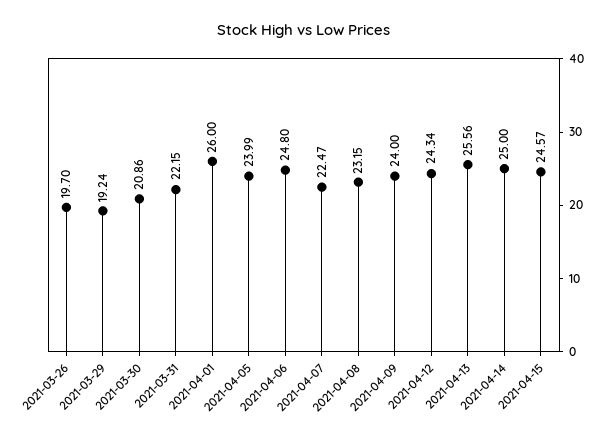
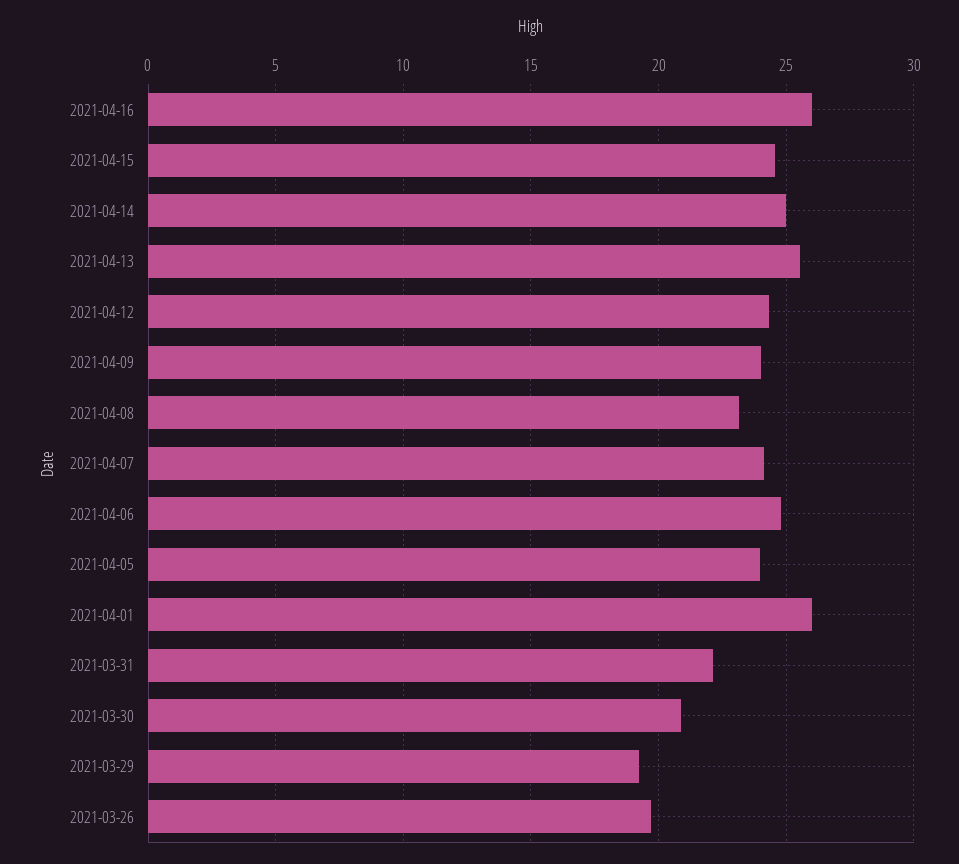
2021-04-07: 22.47 -> 24
2021-04-16: none -> 26

